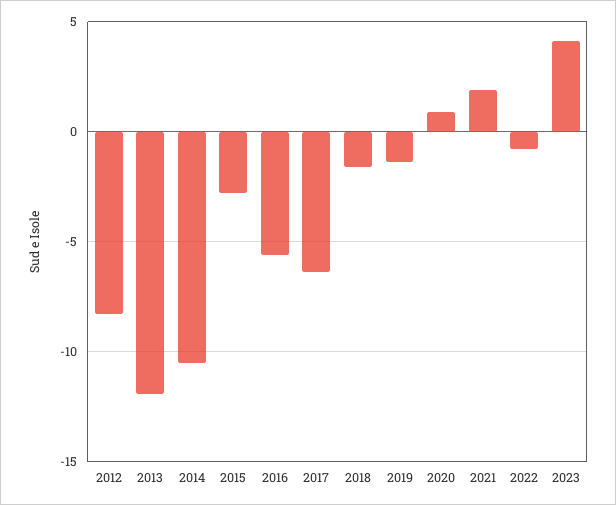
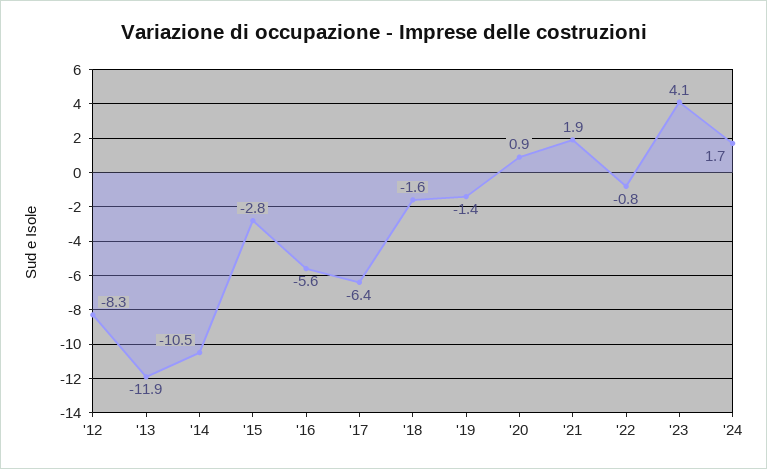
'24: none -> 1.7

